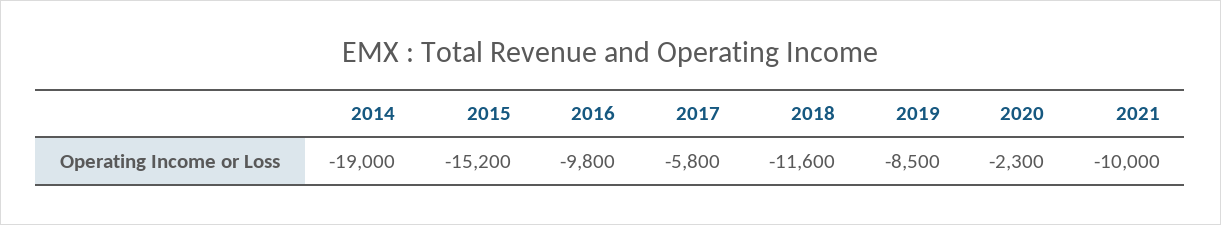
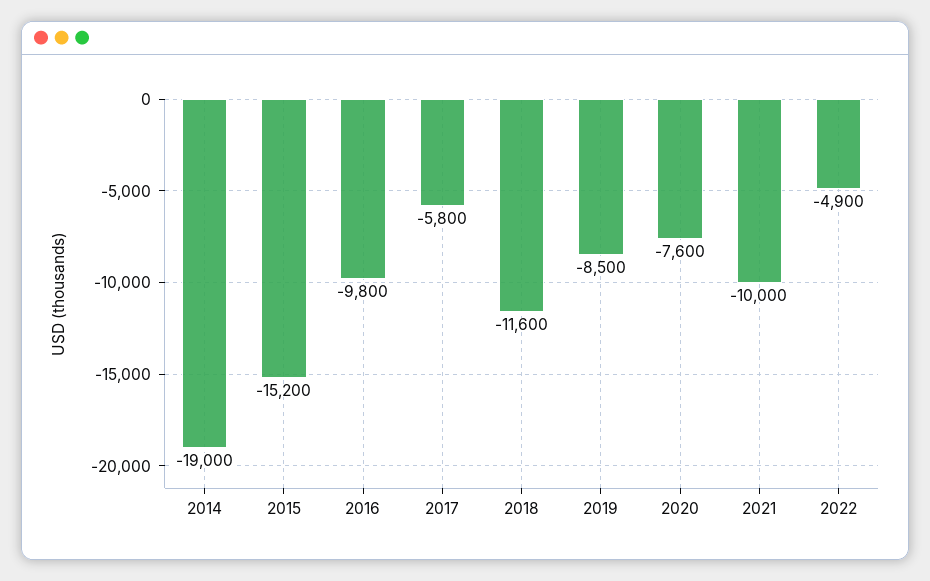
2020: -2300 -> -7600
2022: none -> -4900

